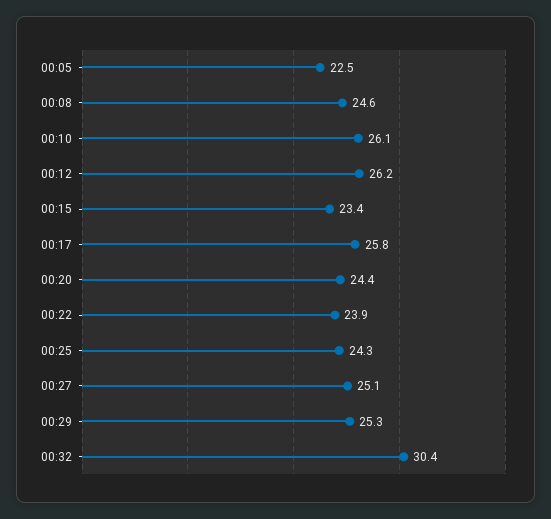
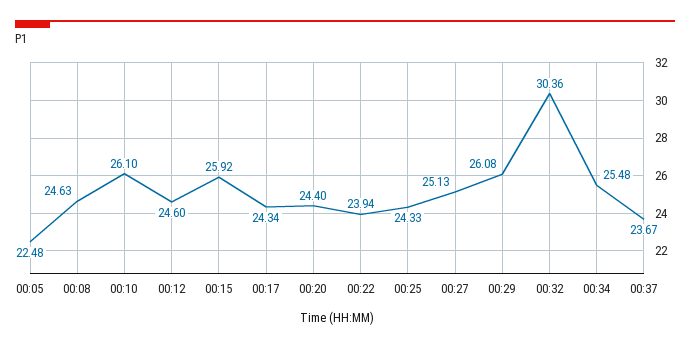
00:12: 26.2 -> 24.6
00:15: 23.4 -> 25.92
00:17: 25.8 -> 24.34
00:29: 25.3 -> 26.08
00:34: none -> 25.48
00:37: none -> 23.67

